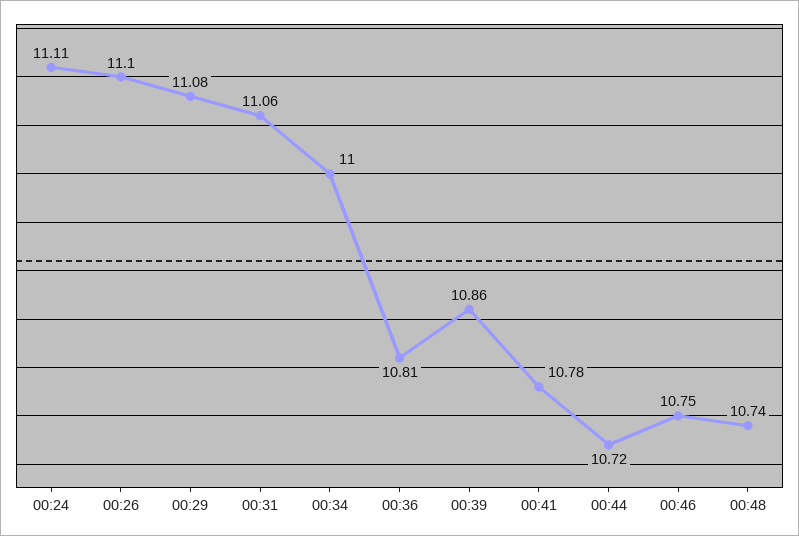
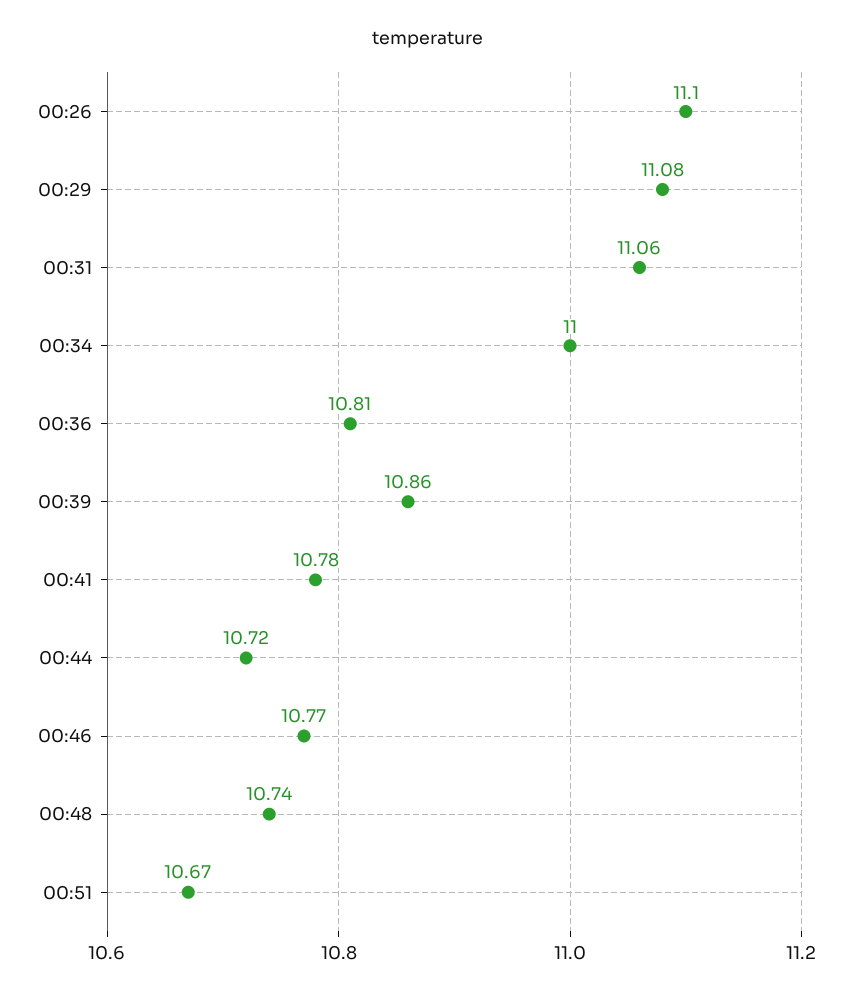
00:24: 11.11 -> none
00:46: 10.75 -> 10.77
00:51: none -> 10.67

